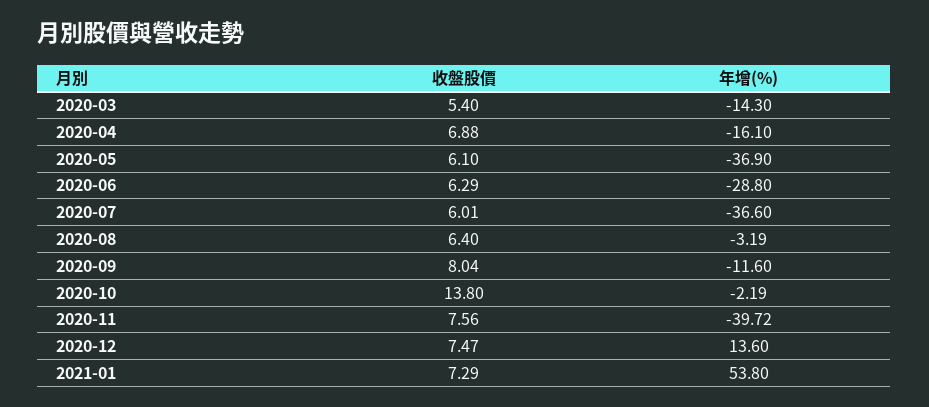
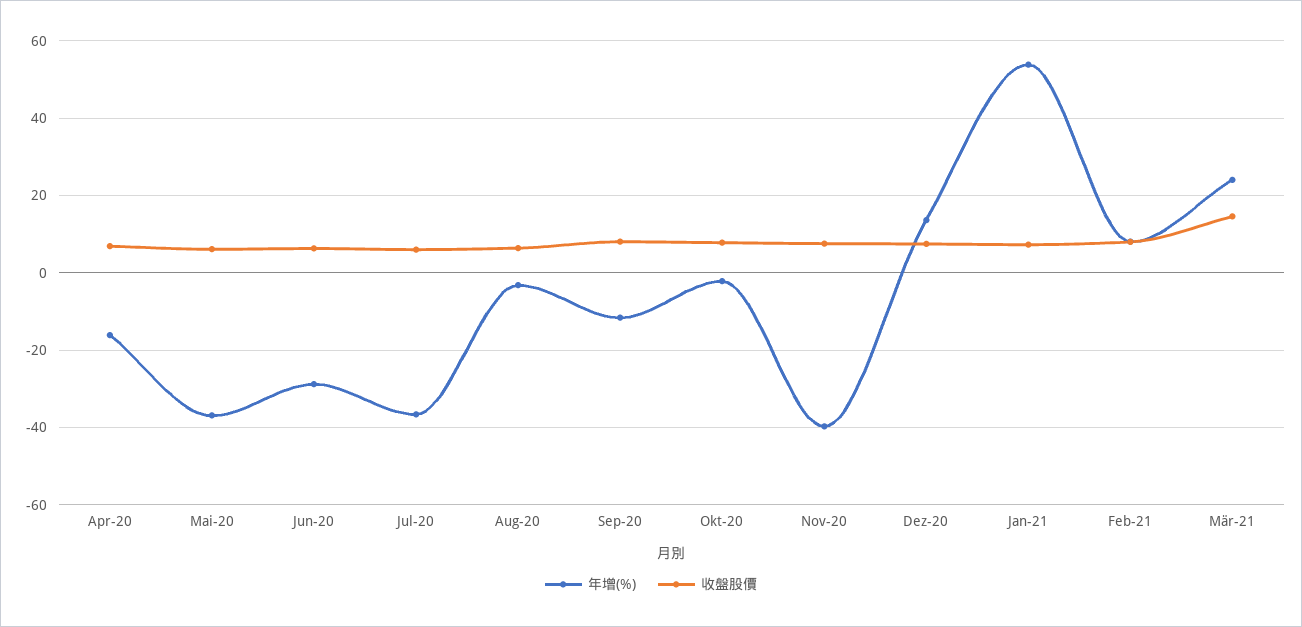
收盤股價, 2020-03: 5.4 -> none
年增(%), 2020-03: -14.3 -> none
收盤股價, 2020-10: 13.8 -> 8
年增(%), Feb-21: none -> 8
收盤股價, Feb-21: none -> 8
年增(%), Mär-21: none -> 24
收盤股價, Mär-21: none -> 14

